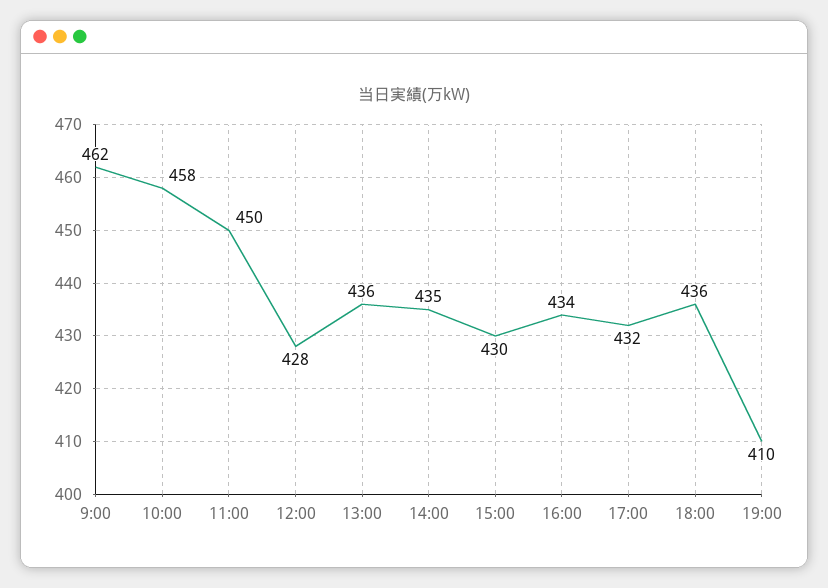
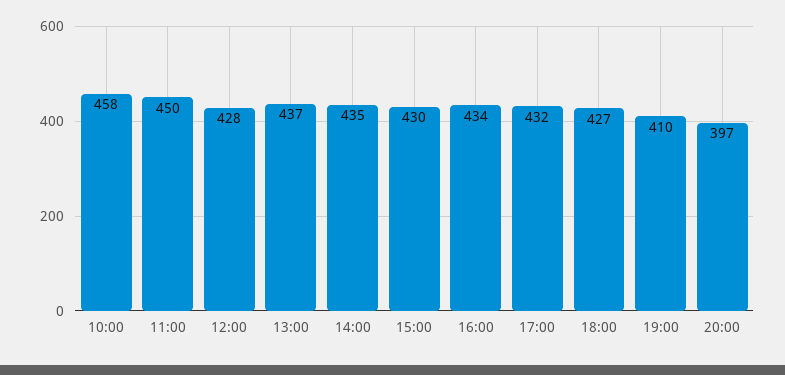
9:00: 462 -> none
13:00: 436 -> 437
18:00: 436 -> 427
20:00: none -> 397

